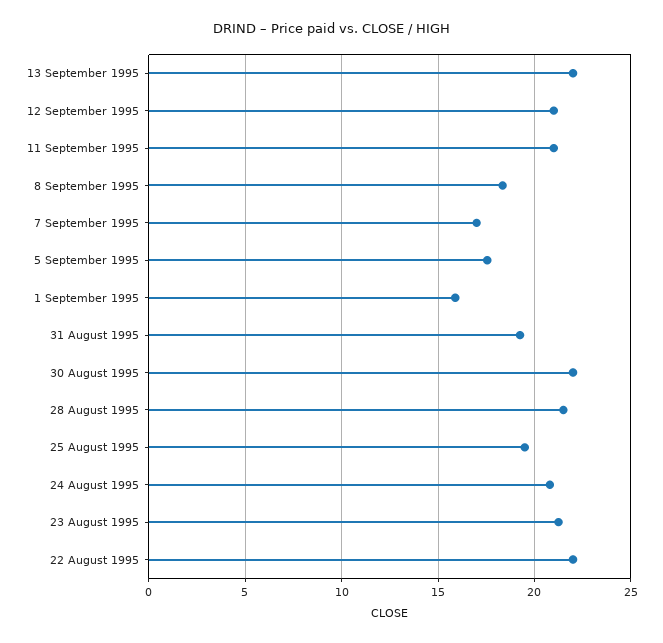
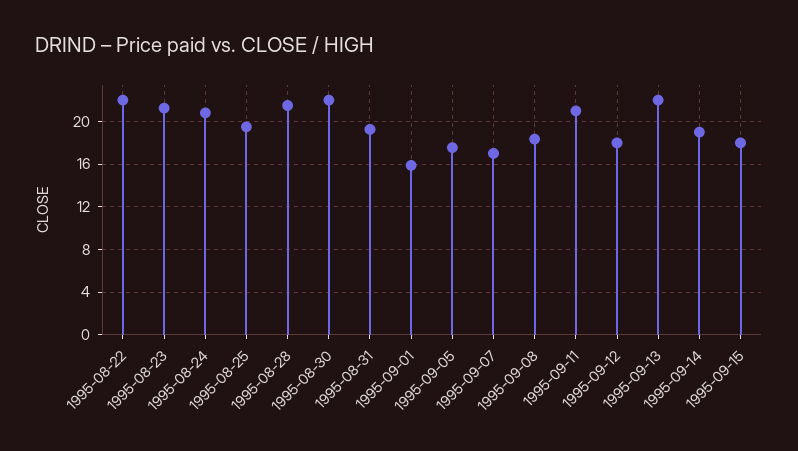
12 September 1995: 21 -> 18
1995-09-14: none -> 19
1995-09-15: none -> 18

